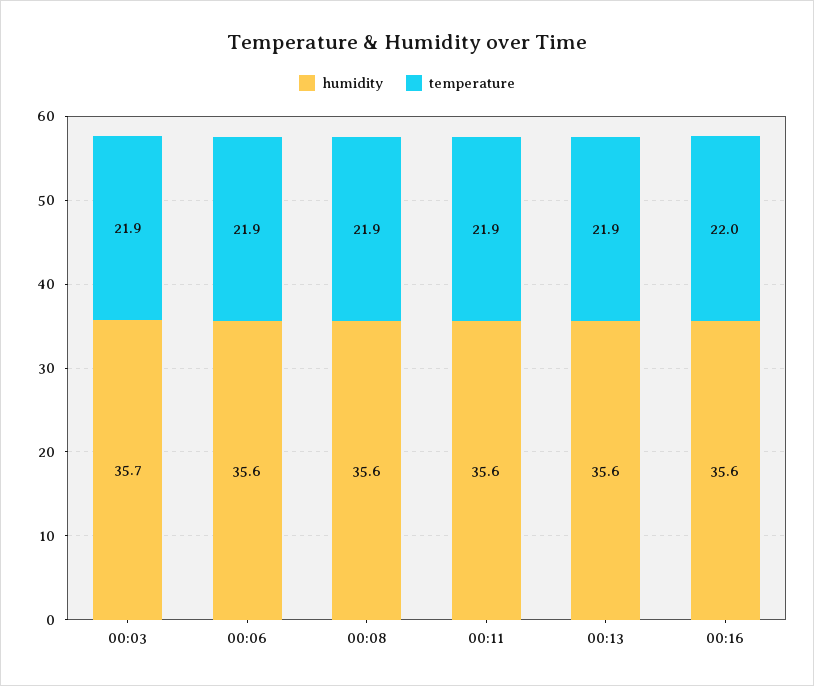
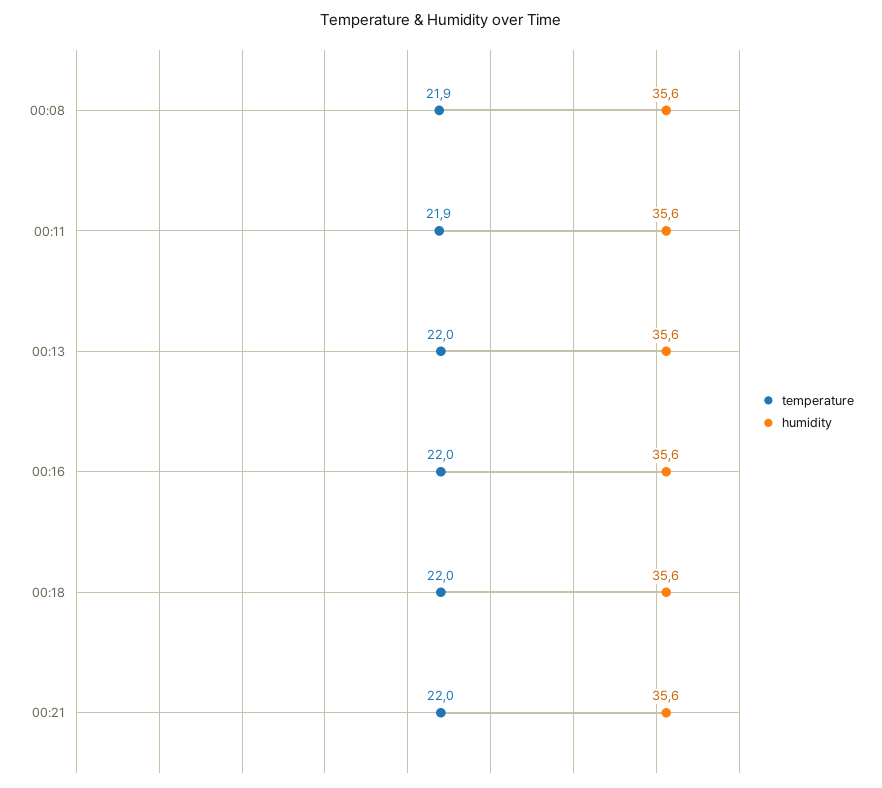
humidity, 00:03: 35.7 -> none
temperature, 00:03: 21.9 -> none
humidity, 00:06: 35.6 -> none
temperature, 00:06: 21.9 -> none
temperature, 00:13: 21.9 -> 22
temperature, 00:18: none -> 22
humidity, 00:18: none -> 35.6
temperature, 00:21: none -> 22
humidity, 00:21: none -> 35.6

